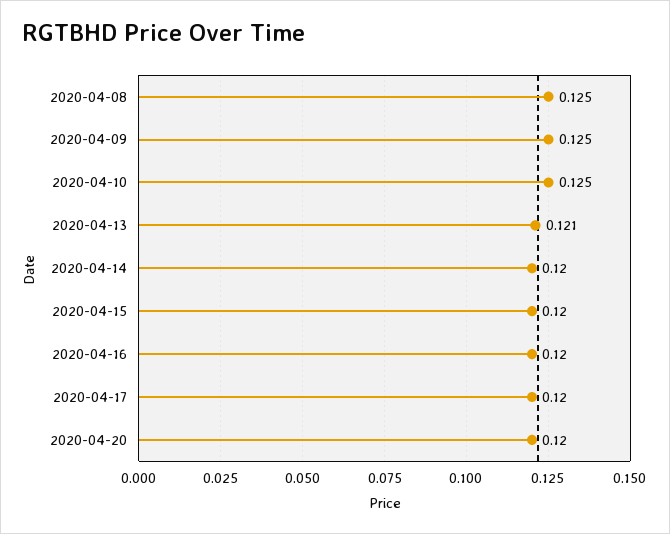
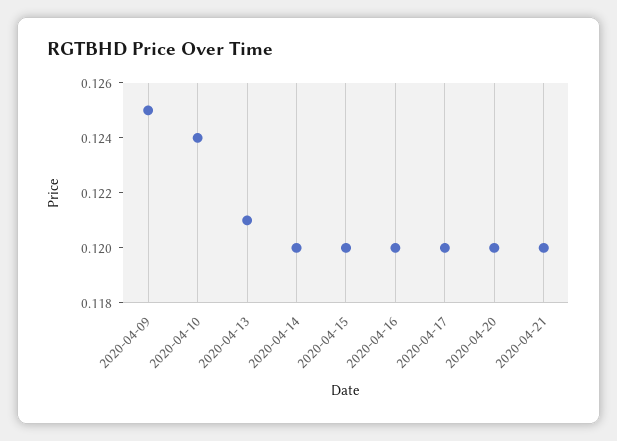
2020-04-08: 0.125 -> none
2020-04-10: 0.125 -> 0.124
2020-04-21: none -> 0.12

